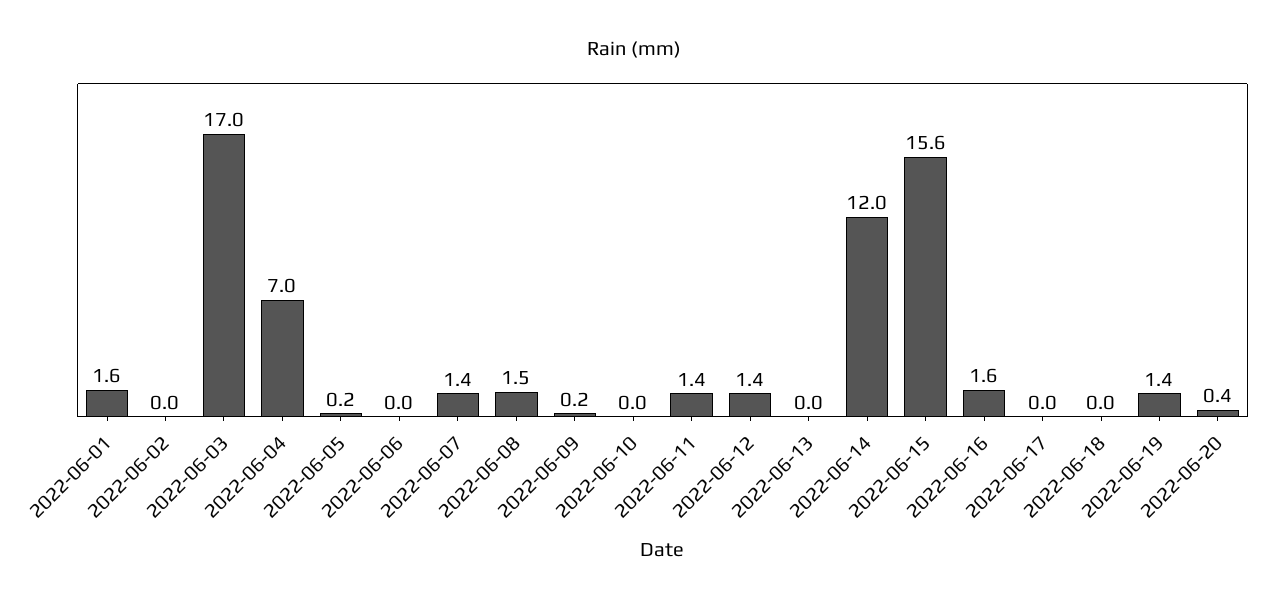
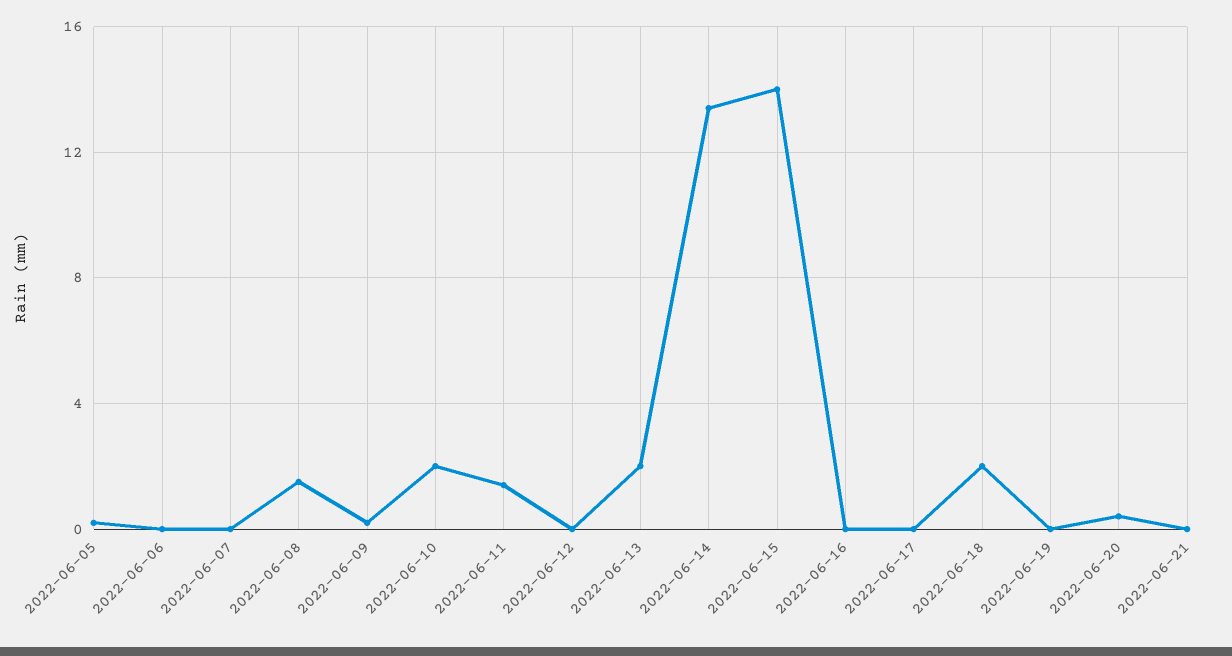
2022-06-01: 1.6 -> none
2022-06-02: 0 -> none
2022-06-03: 17 -> none
2022-06-04: 7 -> none
2022-06-07: 1.4 -> 0
2022-06-10: 0 -> 2
2022-06-12: 1.4 -> 0
2022-06-13: 0 -> 2
2022-06-14: 12 -> 13.5
2022-06-15: 15.6 -> 14
2022-06-16: 1.6 -> 0
2022-06-18: 0 -> 2
2022-06-19: 1.4 -> 0
2022-06-21: none -> 0

